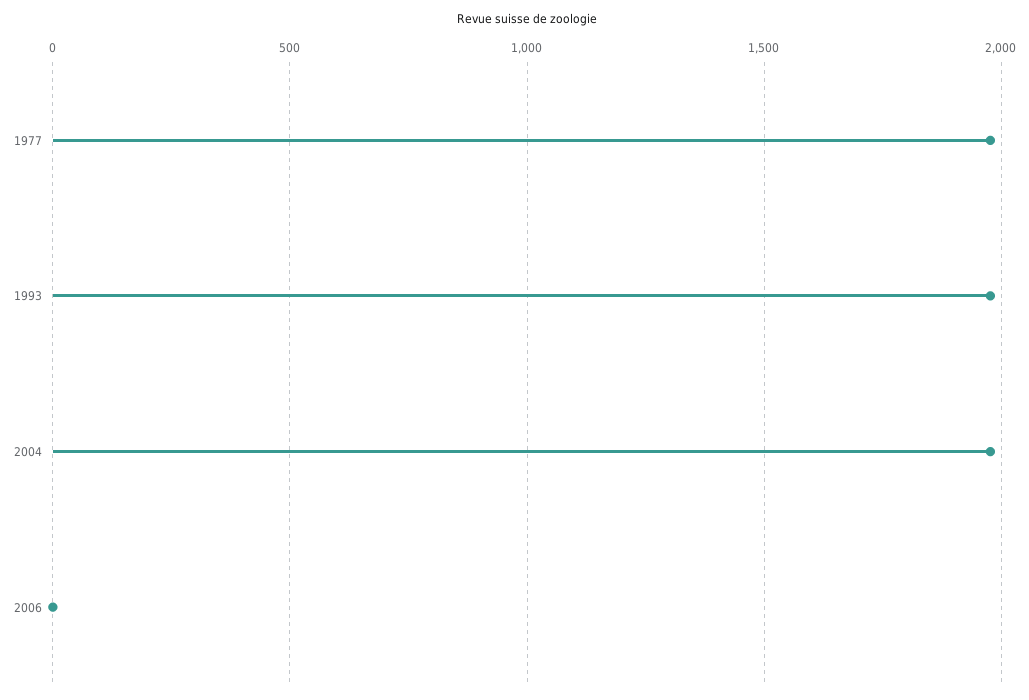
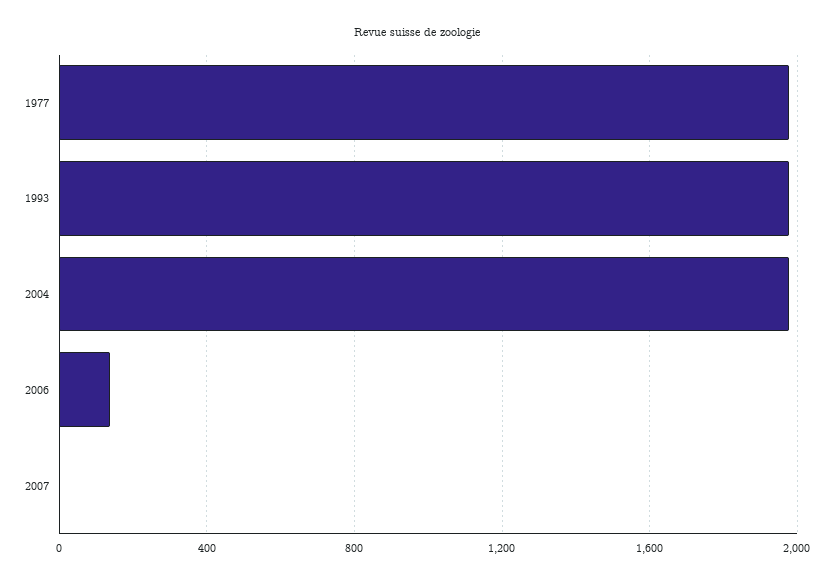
2006: 0 -> 150
2007: none -> 0

